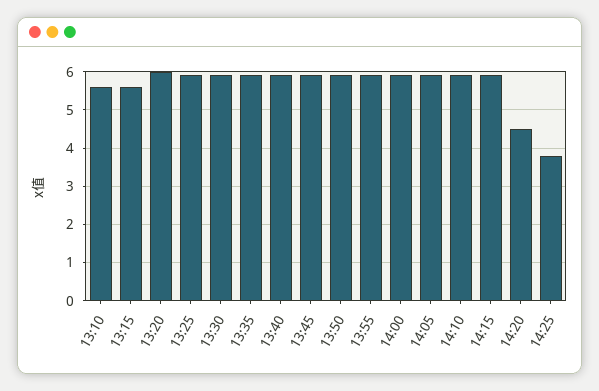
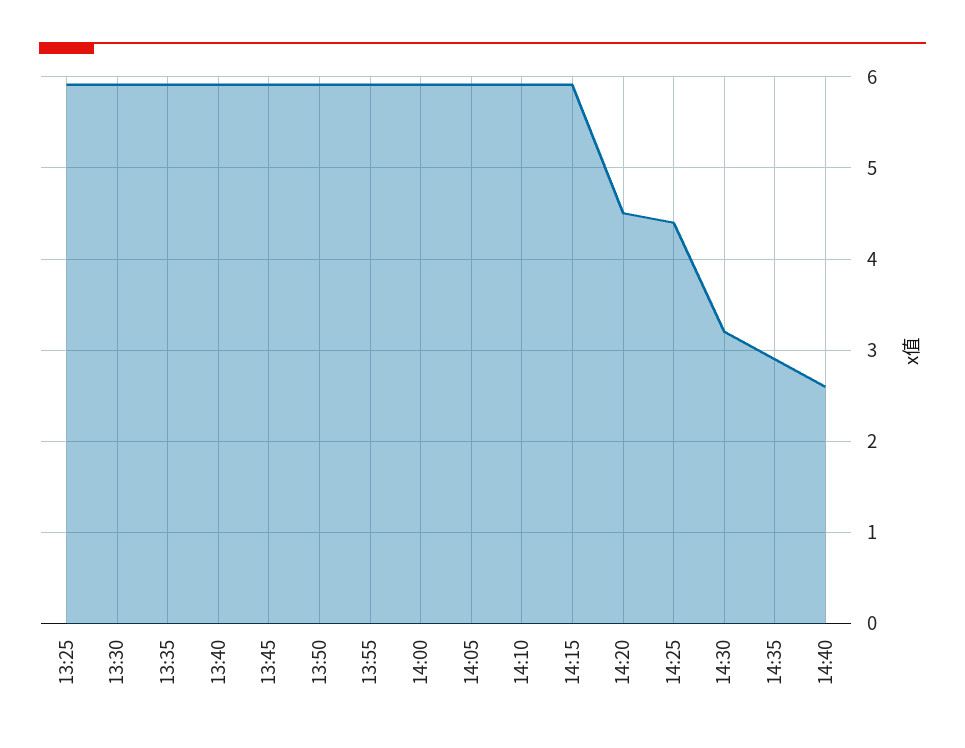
13:10: 5.6 -> none
13:15: 5.6 -> none
13:20: 6 -> none
14:25: 3.8 -> 4.4
14:30: none -> 3.2
14:35: none -> 2.9
14:40: none -> 2.6

